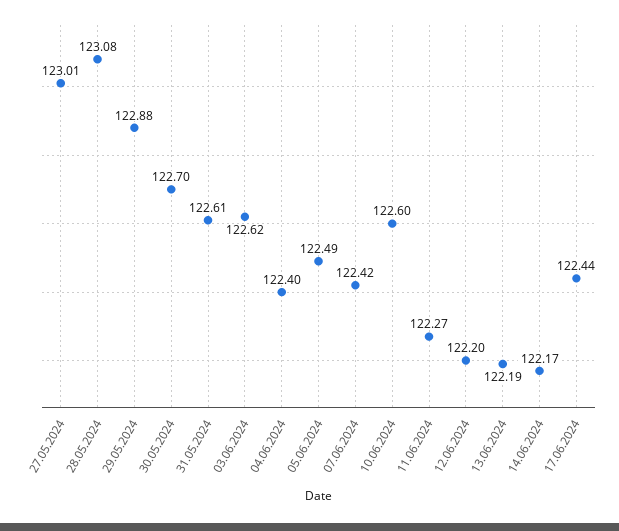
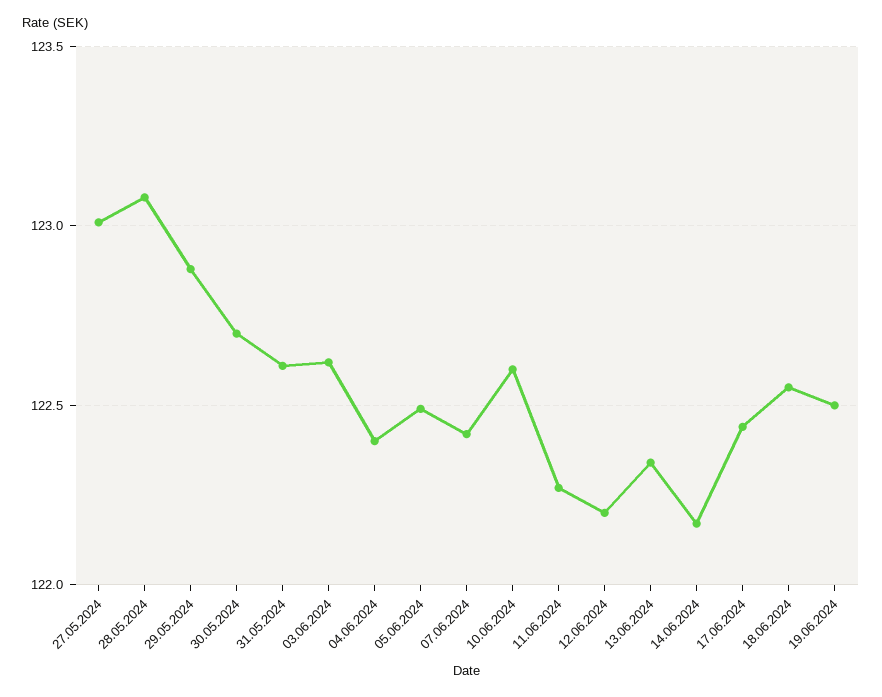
13.06.2024: 122.19 -> 122.35
18.06.2024: none -> 122.55
19.06.2024: none -> 122.5

